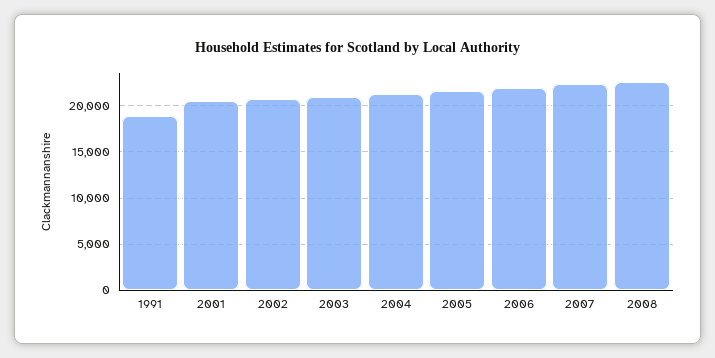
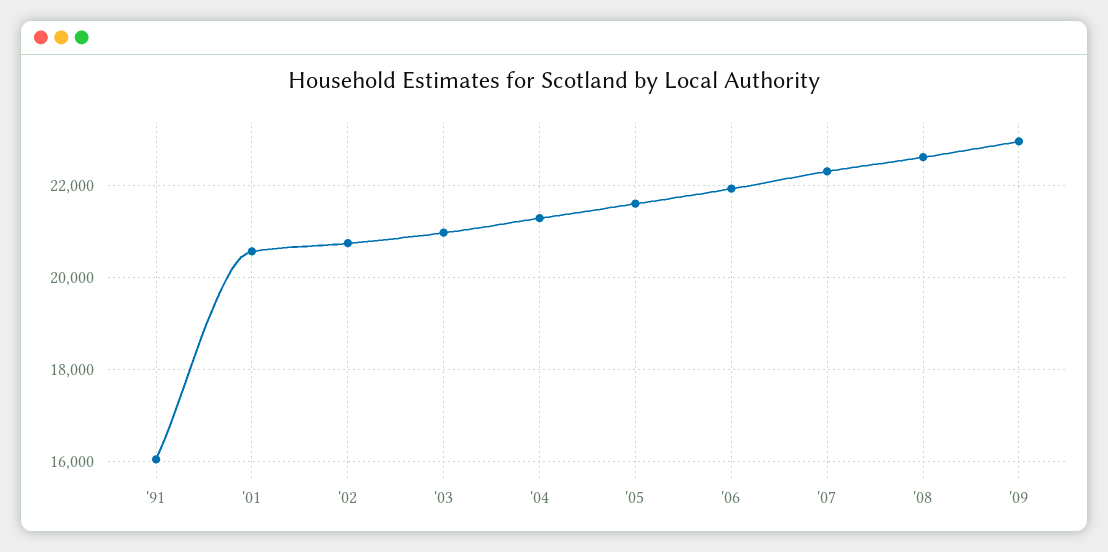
1991: 19000 -> 16000
'09: none -> 23000

